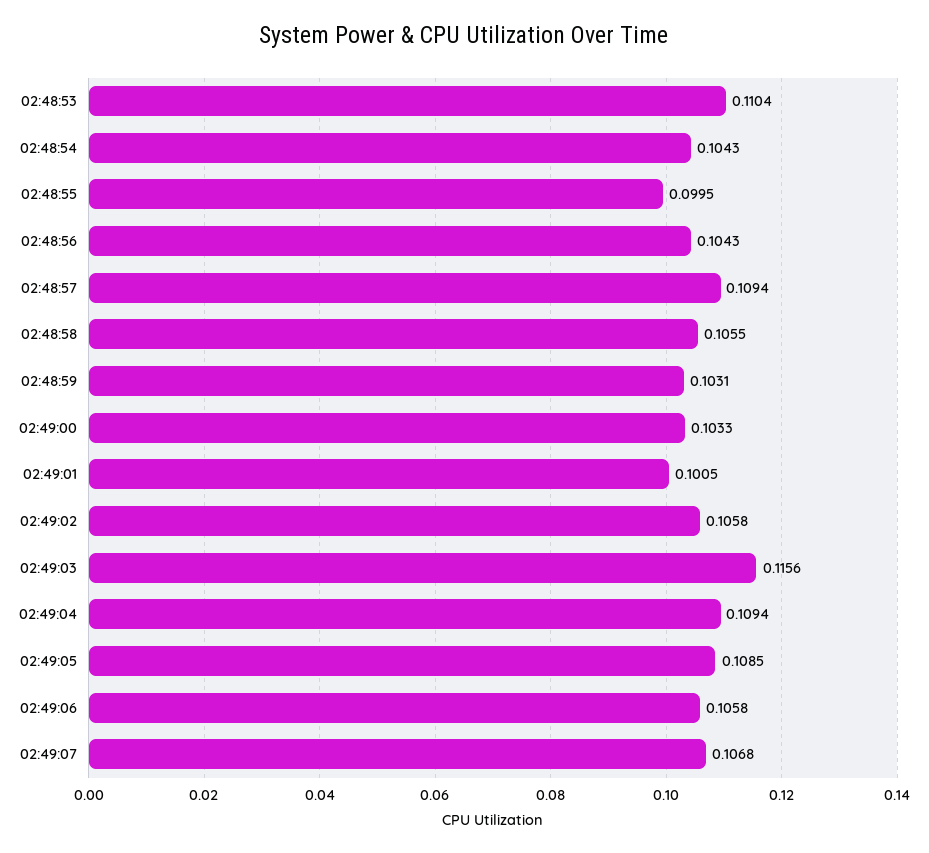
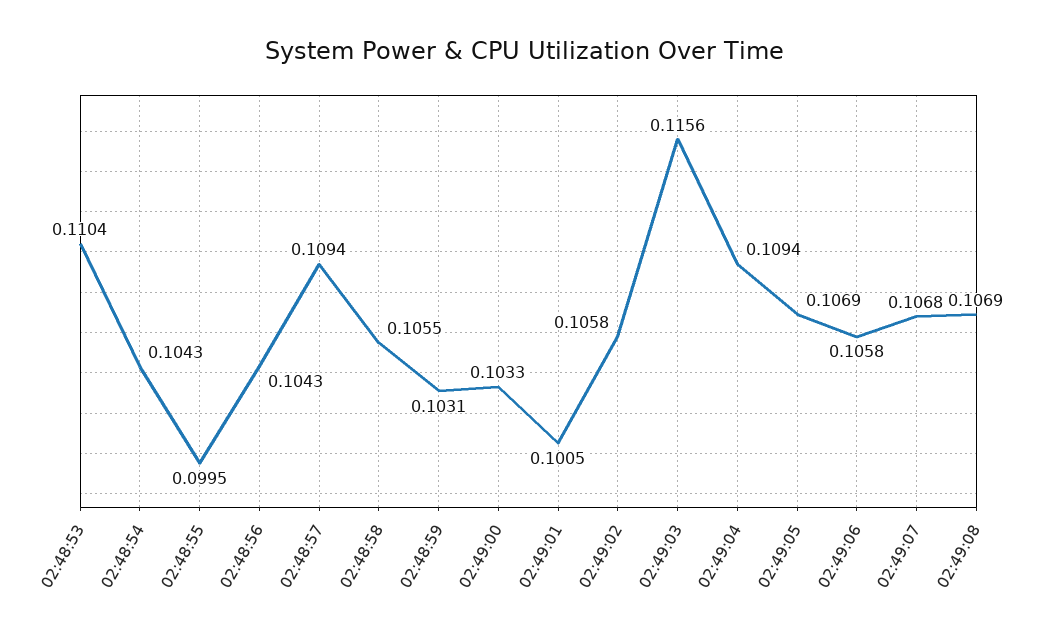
02:49:05: 0.1085 -> 0.1069
02:49:08: none -> 0.1069

